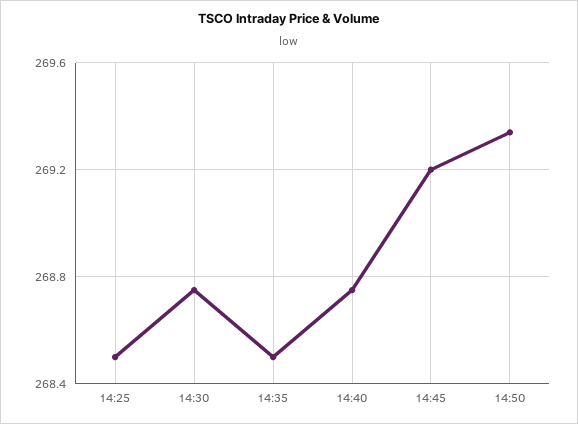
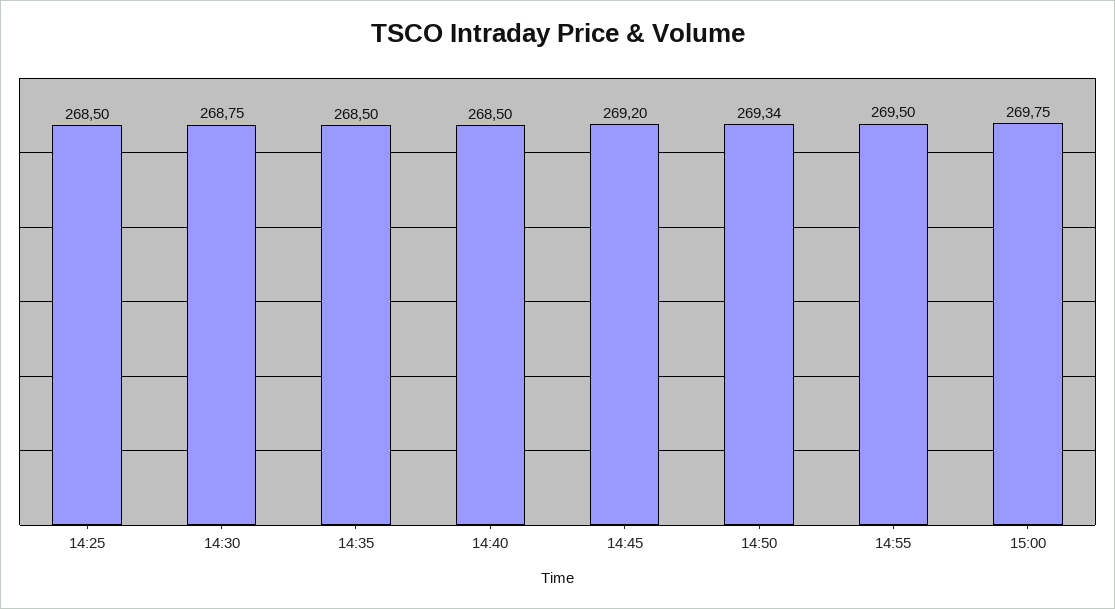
14:40: 268.75 -> 268.5
14:55: none -> 269.5
15:00: none -> 269.75

